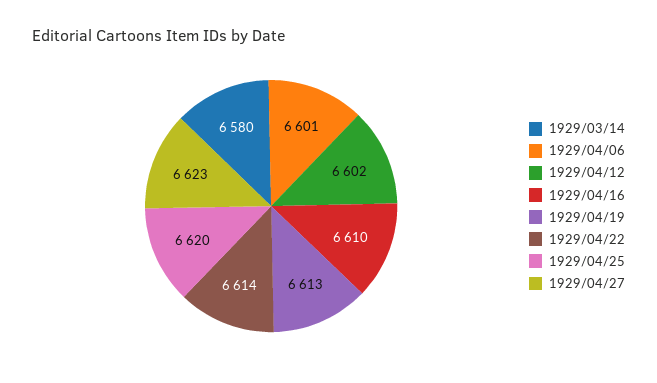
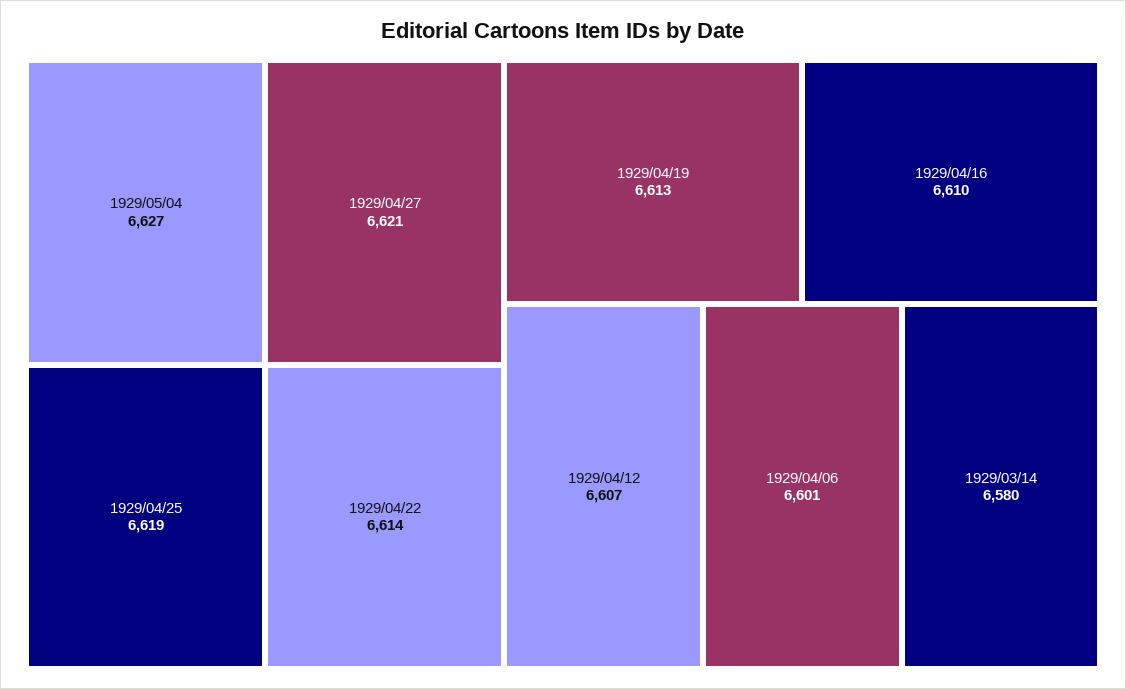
1929/04/12: 6602 -> 6607
1929/04/25: 6620 -> 6619
1929/04/27: 6623 -> 6621
1929/05/04: none -> 6627

